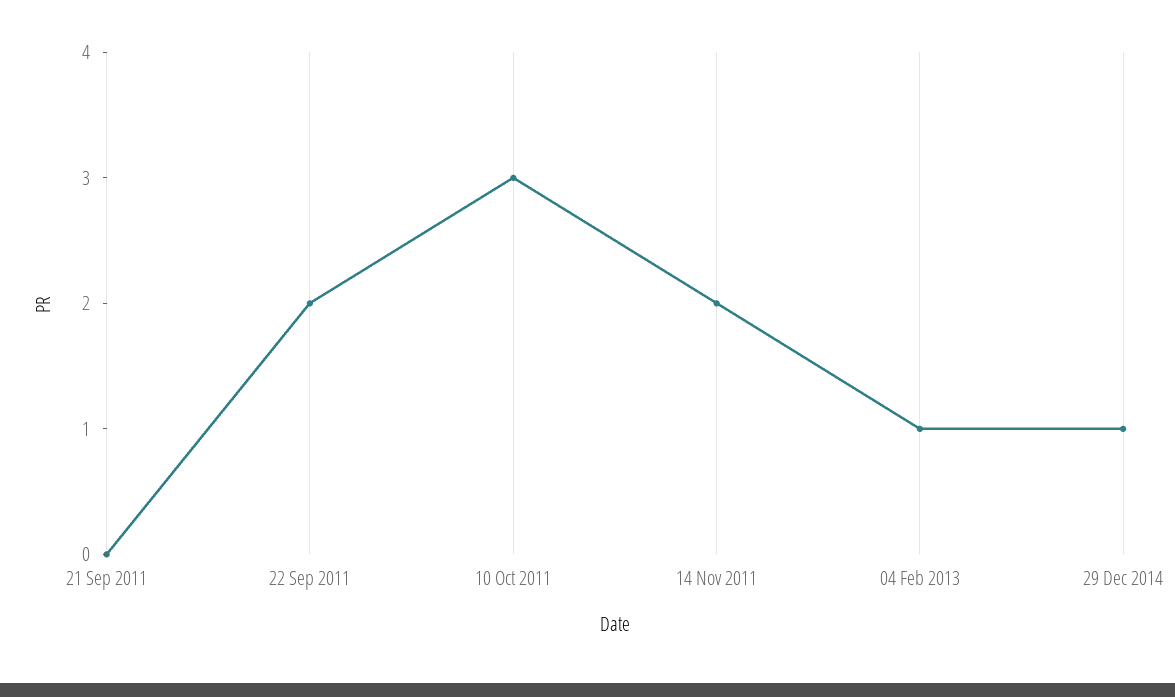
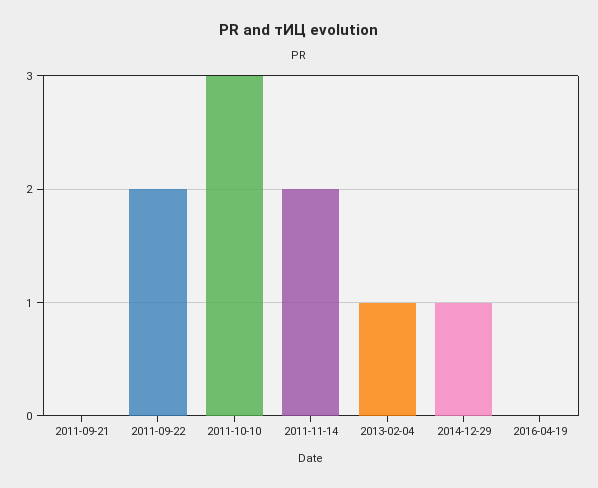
2016-04-19: none -> 0

